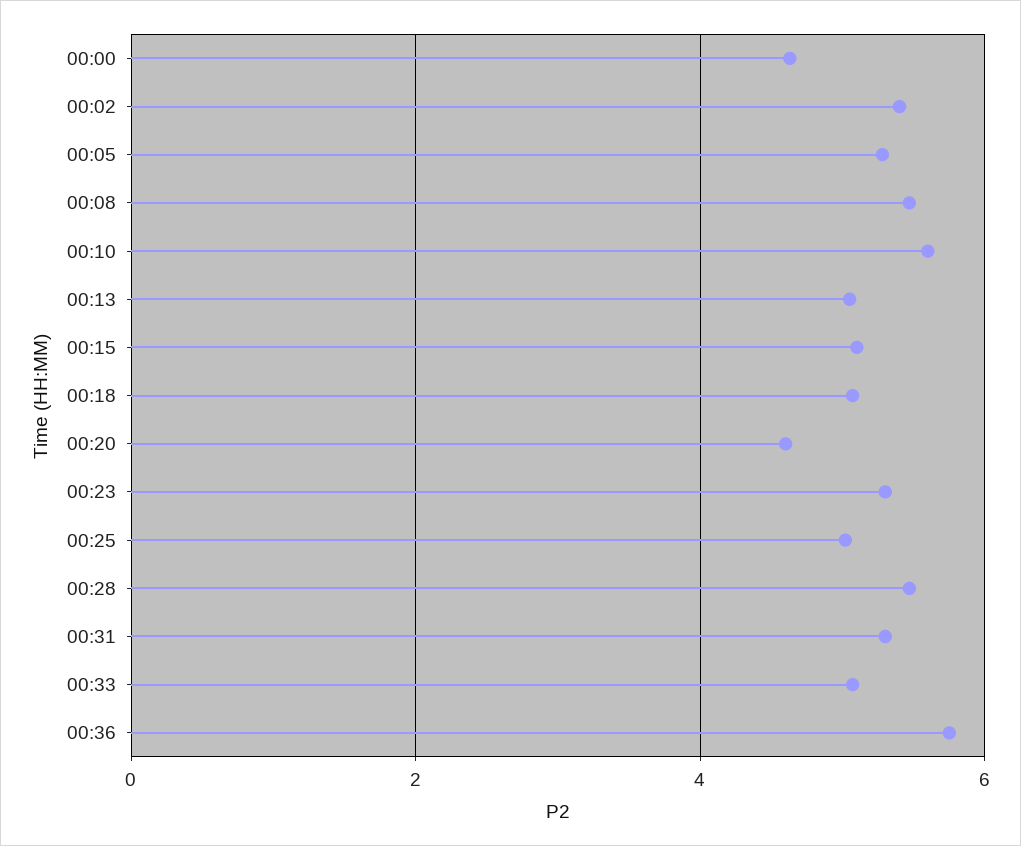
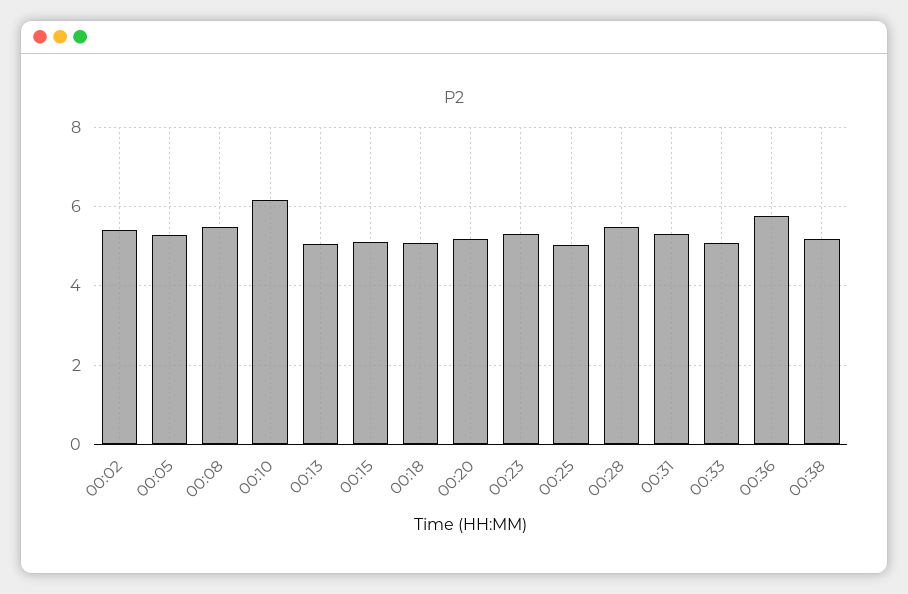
00:00: 4.6 -> none
00:10: 5.6 -> 6.2
00:20: 4.6 -> 5.2
00:38: none -> 5.2

